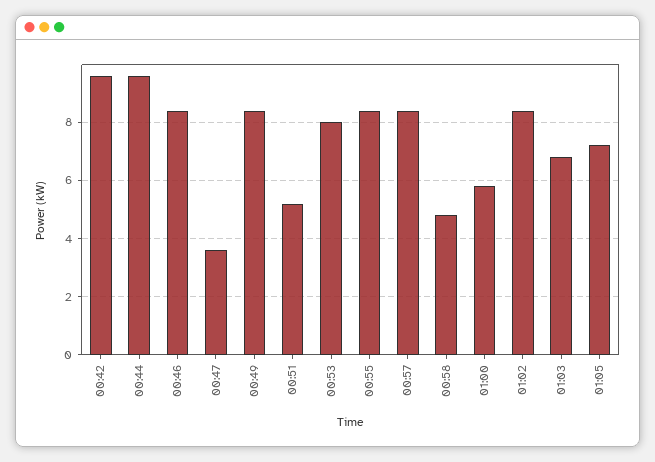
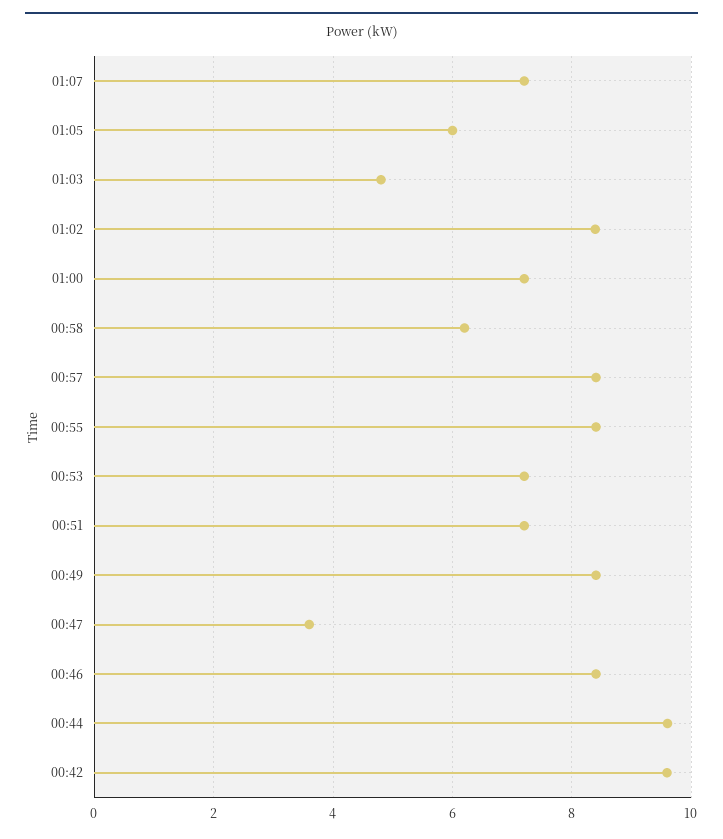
00:51: 5.25 -> 7.2
00:53: 8 -> 7.2
00:58: 4.75 -> 6.2
01:00: 5.75 -> 7.2
01:03: 6.75 -> 4.8
01:05: 7.25 -> 6
01:07: none -> 7.2

